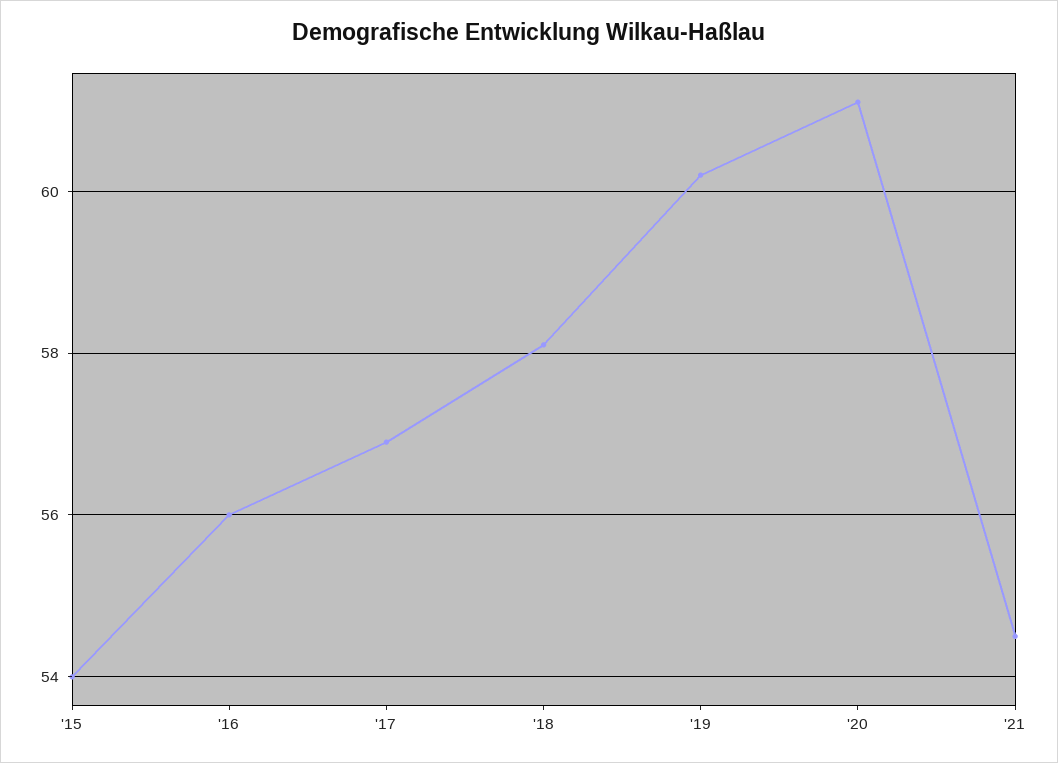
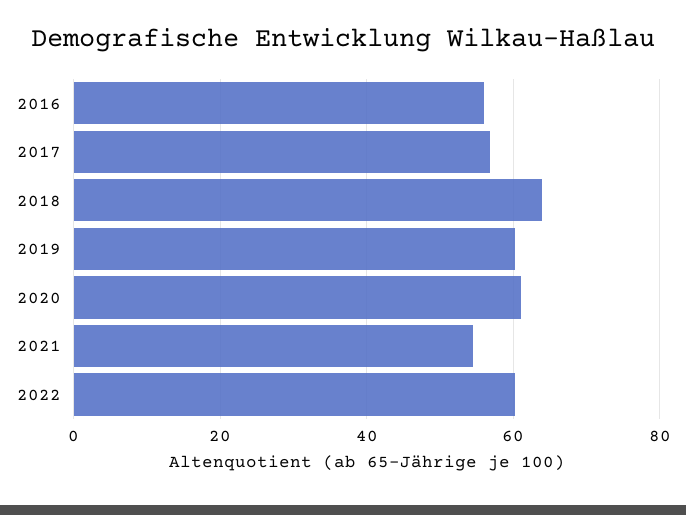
'15: 54 -> none
'18: 58 -> 64
2022: none -> 60

